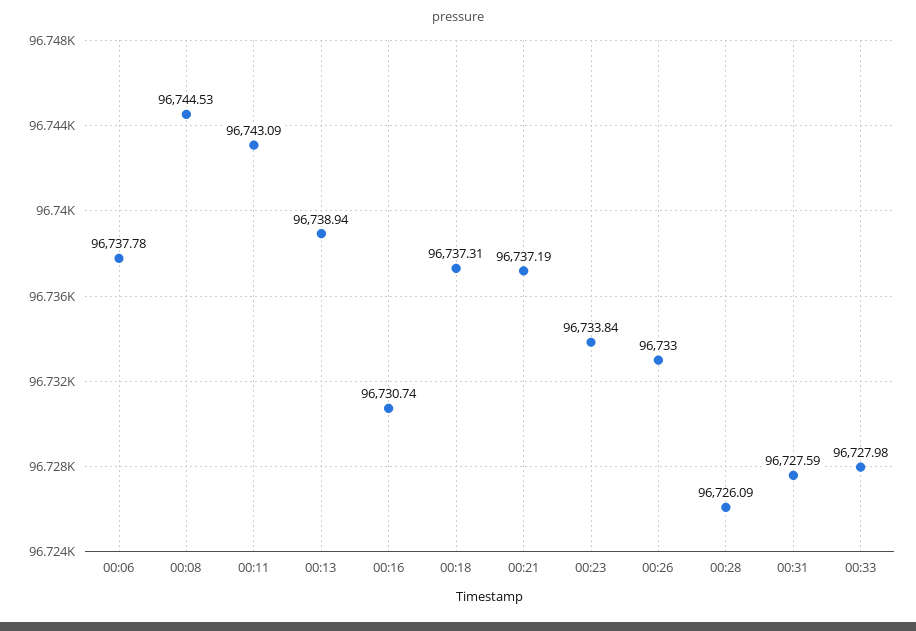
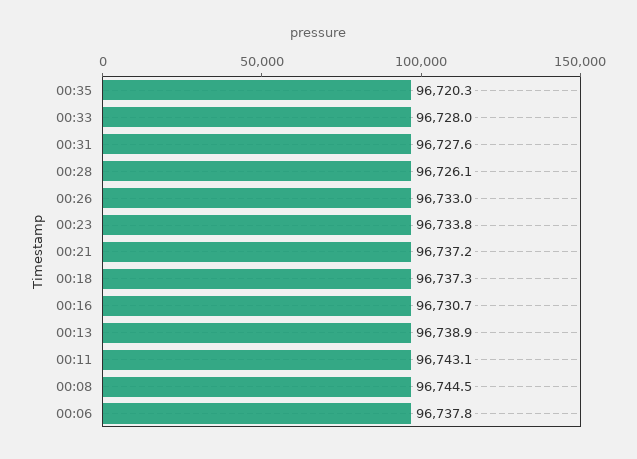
00:35: none -> 96720.3

